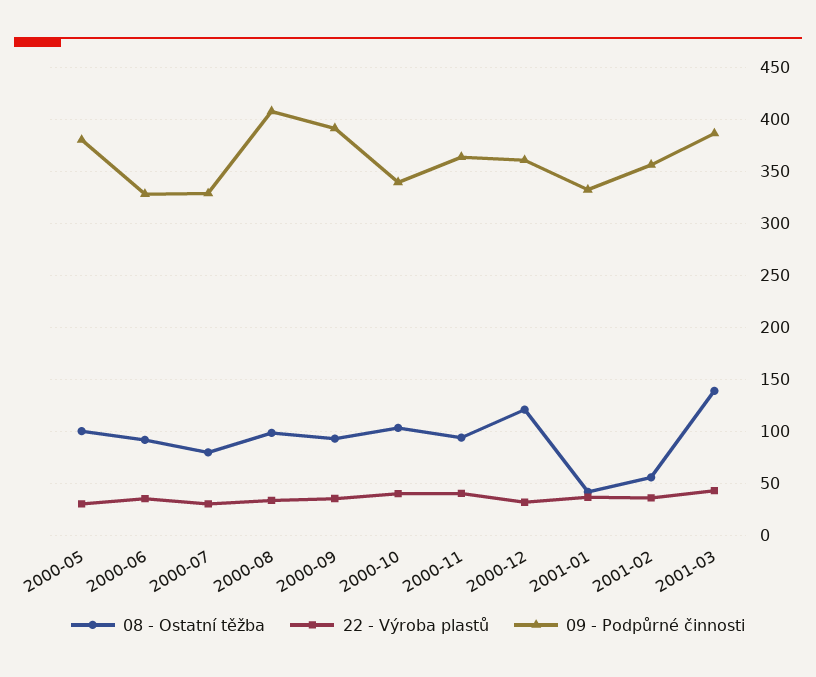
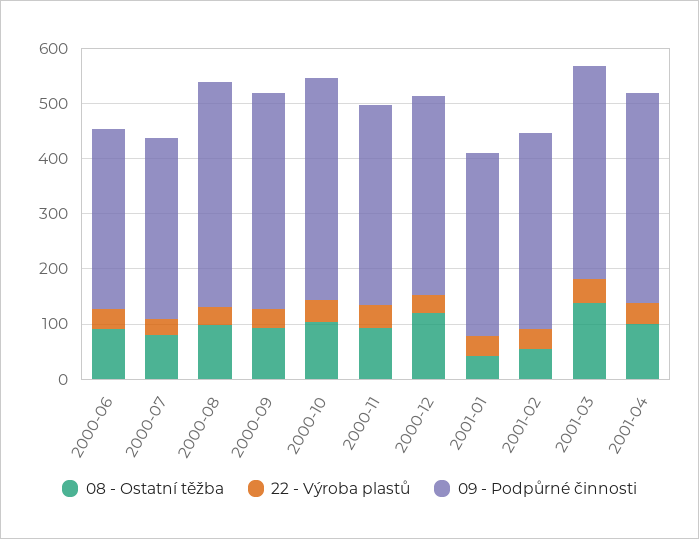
08 - Ostatní těžba, 2000-05: 100 -> none
22 - Výroba plastů, 2000-05: 30 -> none
09 - Podpůrné činnosti, 2000-05: 380 -> none
09 - Podpůrné činnosti, 2000-10: 340 -> 400
08 - Ostatní těžba, 2001-04: none -> 100
22 - Výroba plastů, 2001-04: none -> 40
09 - Podpůrné činnosti, 2001-04: none -> 380

